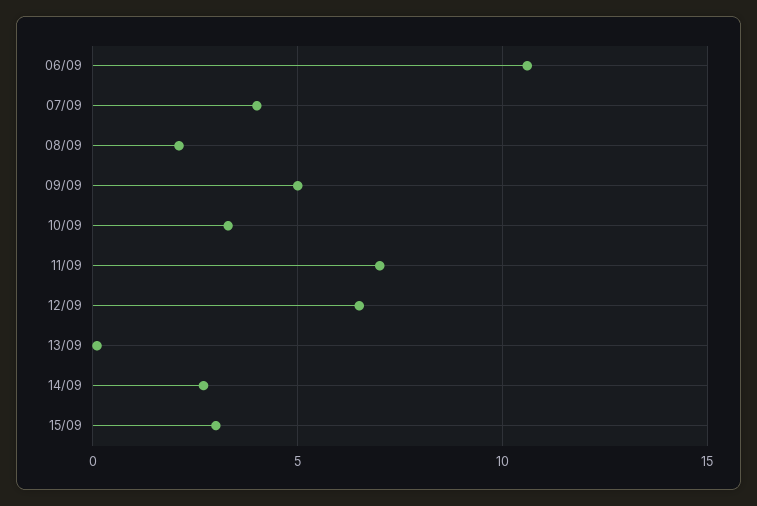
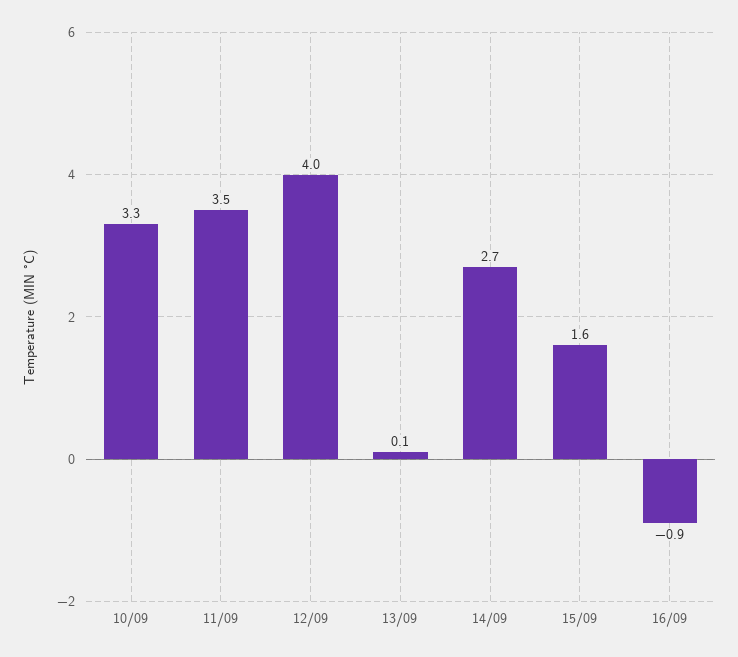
06/09: 10.5 -> none
07/09: 4 -> none
08/09: 2 -> none
09/09: 5 -> none
11/09: 7 -> 3.5
12/09: 6.5 -> 4
15/09: 3 -> 1.6
16/09: none -> -0.9

